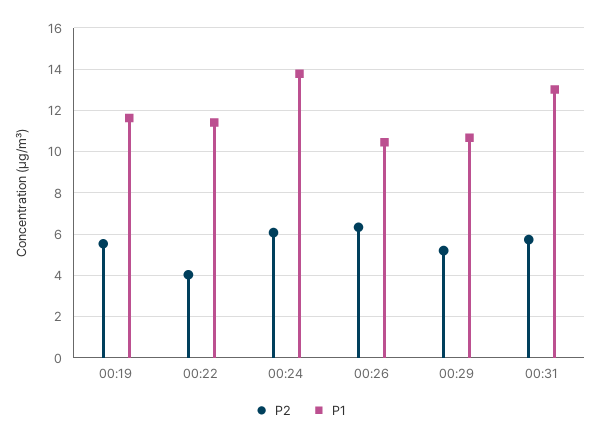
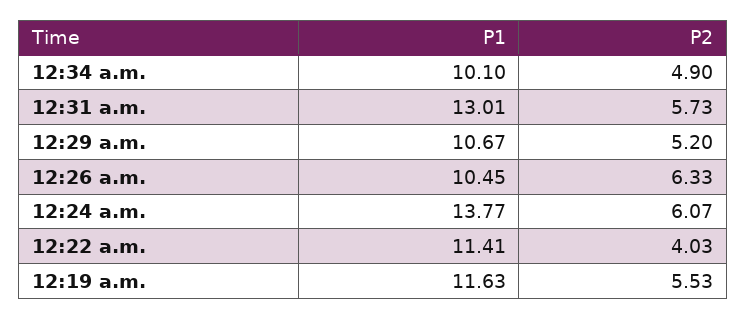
P1, 12:34 a.m.: none -> 10.1
P2, 12:34 a.m.: none -> 4.9

